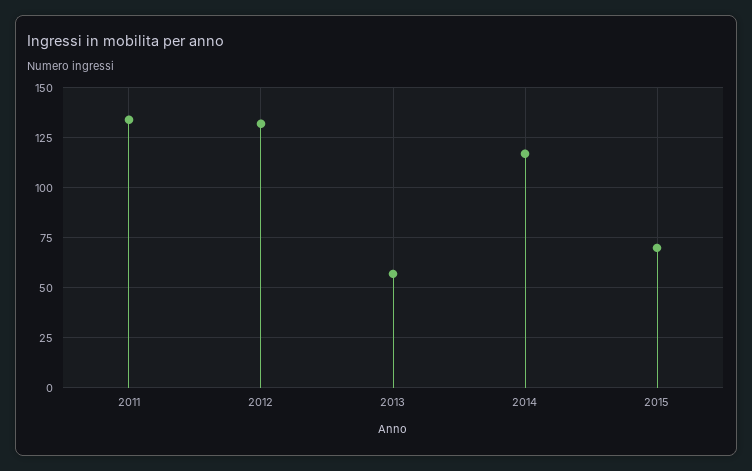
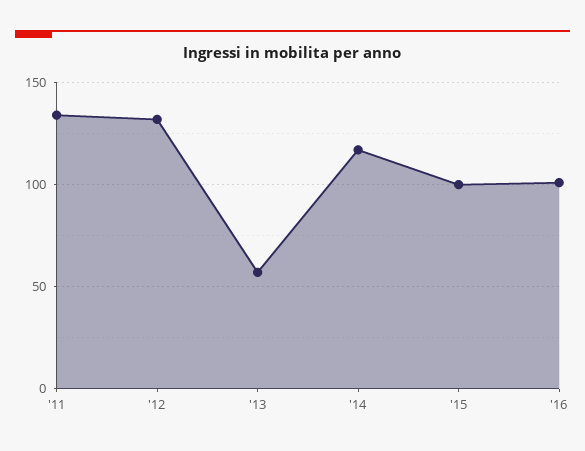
2015: 70 -> 100
'16: none -> 100

